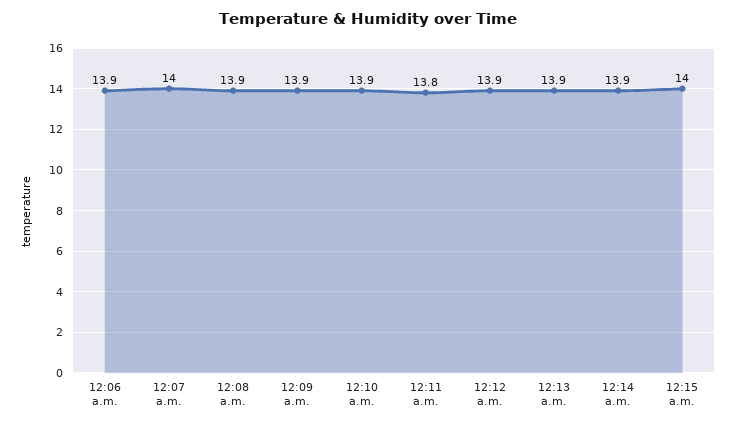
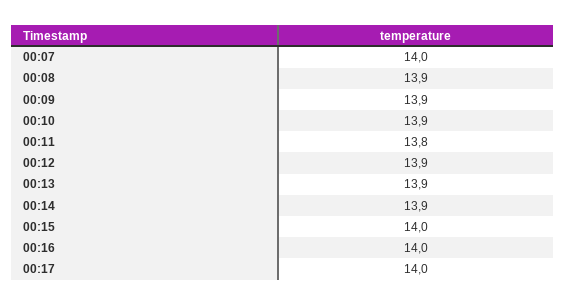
12:06 a.m.: 13.9 -> none
00:16: none -> 14
00:17: none -> 14

